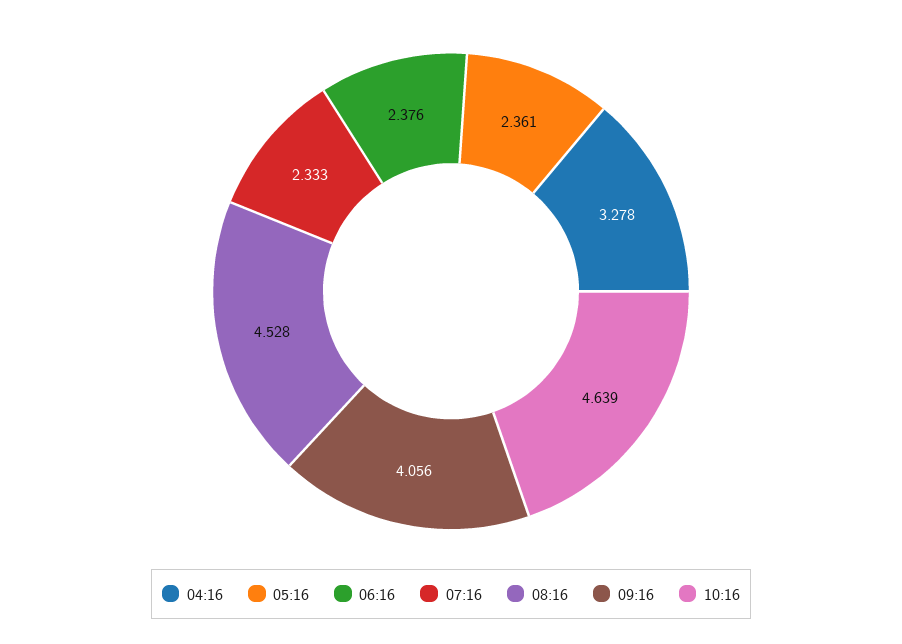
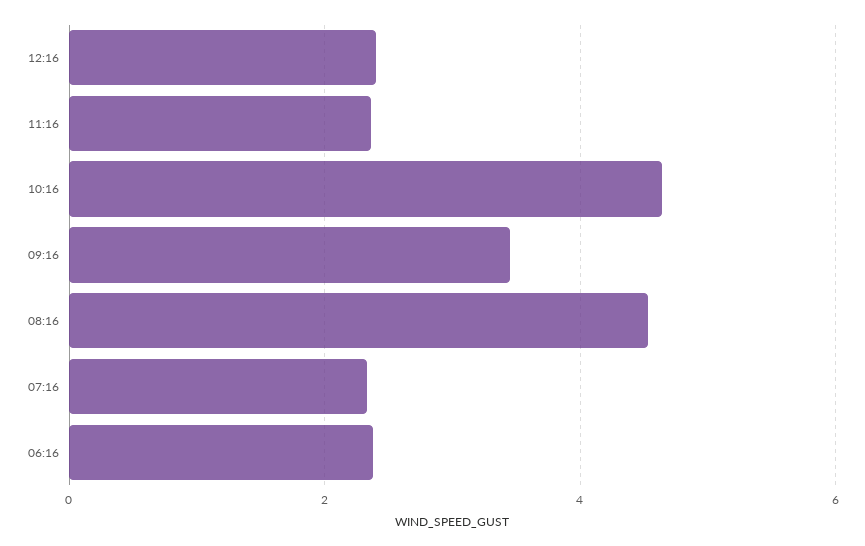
04:16: 3.278 -> none
05:16: 2.361 -> none
09:16: 4.056 -> 3.4
12:16: none -> 2.4
11:16: none -> 2.4

